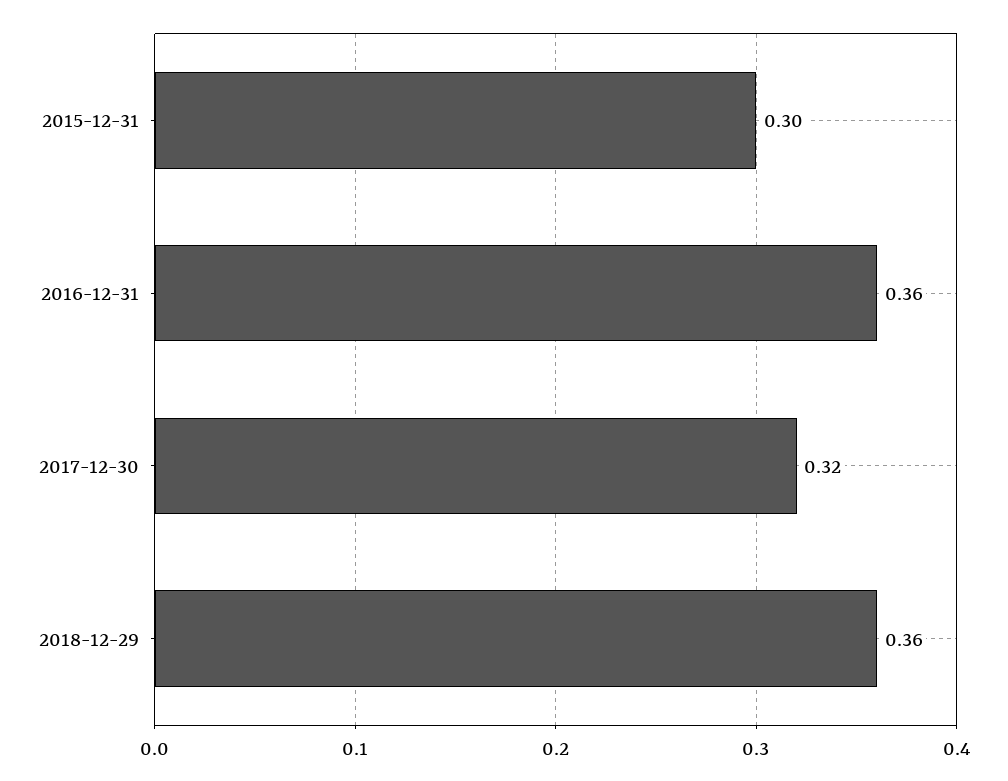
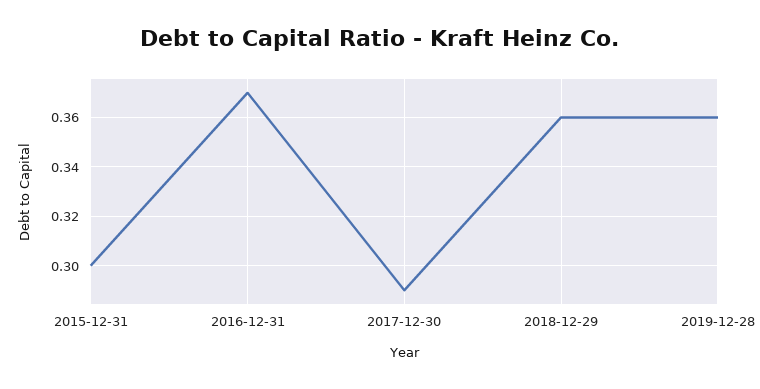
2016-12-31: 0.36 -> 0.37
2017-12-30: 0.32 -> 0.29
2019-12-28: none -> 0.36

